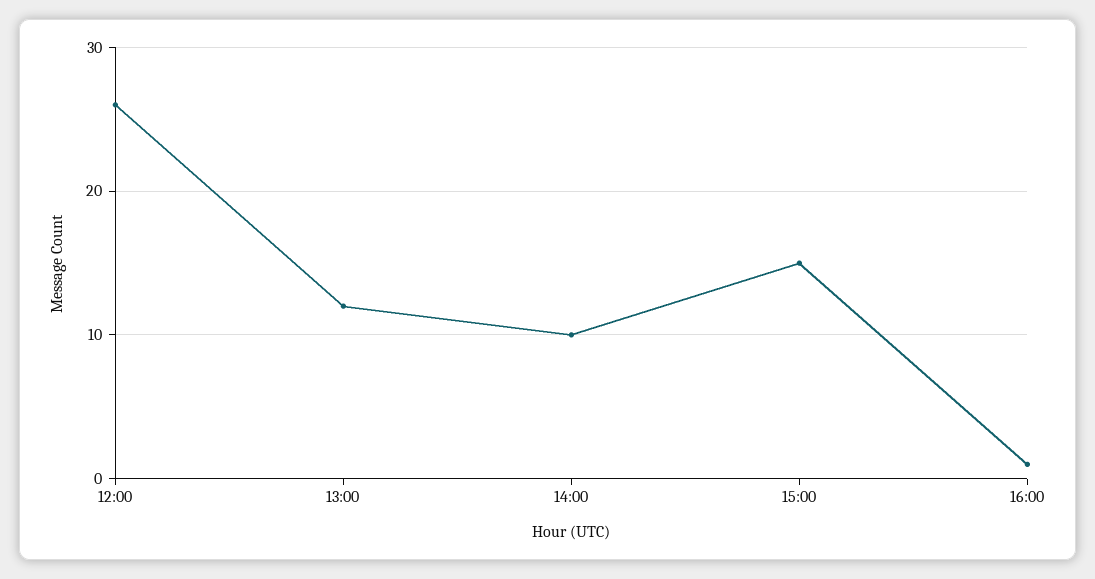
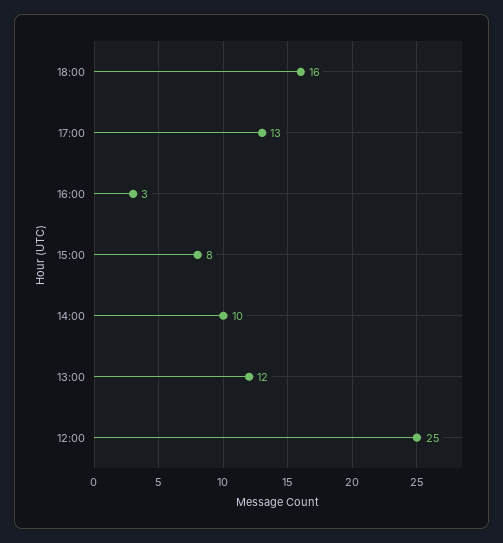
12:00: 26 -> 25
15:00: 15 -> 8
16:00: 1 -> 3
18:00: none -> 16
17:00: none -> 13

